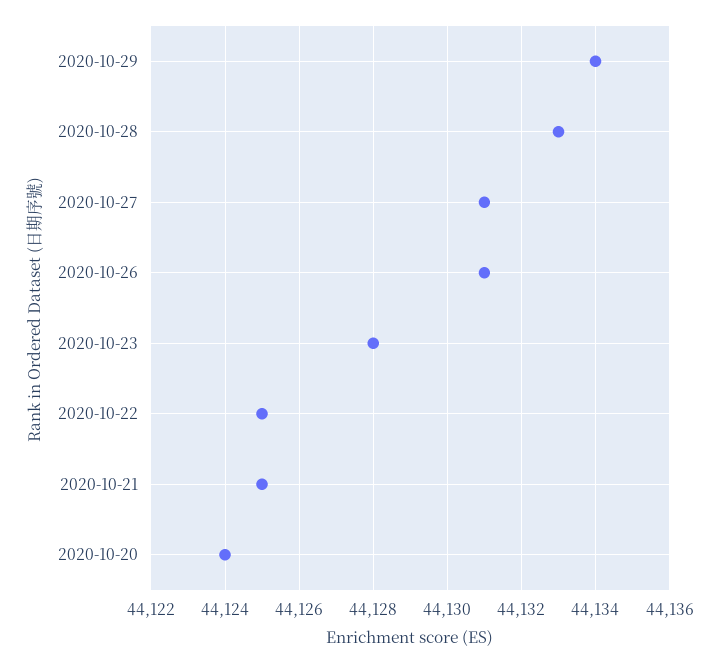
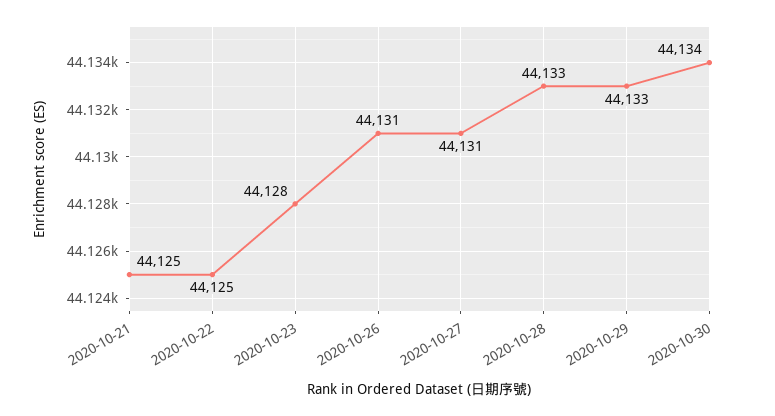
2020-10-29: 44134 -> 44133
2020-10-20: 44124 -> none
2020-10-30: none -> 44134

